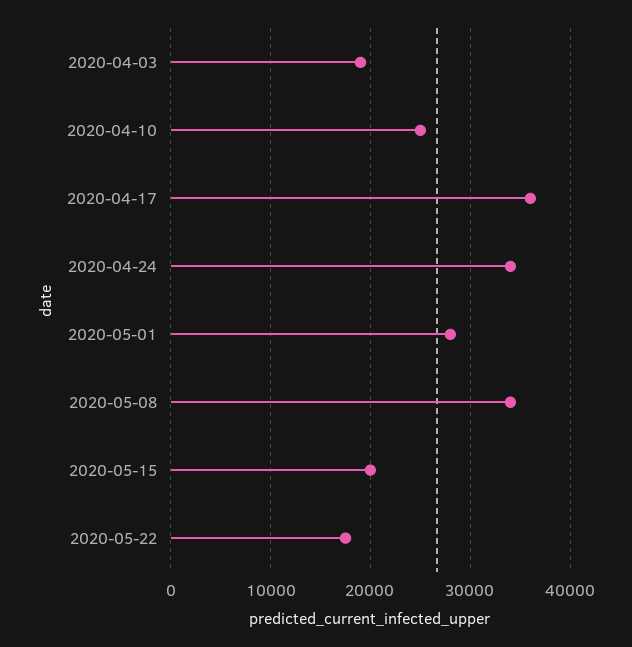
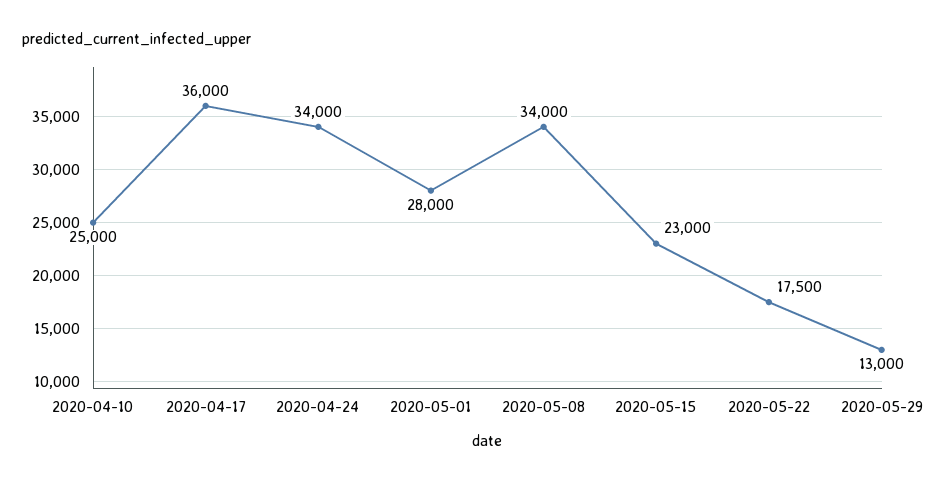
2020-04-03: 19000 -> none
2020-05-15: 20000 -> 23000
2020-05-29: none -> 13000

